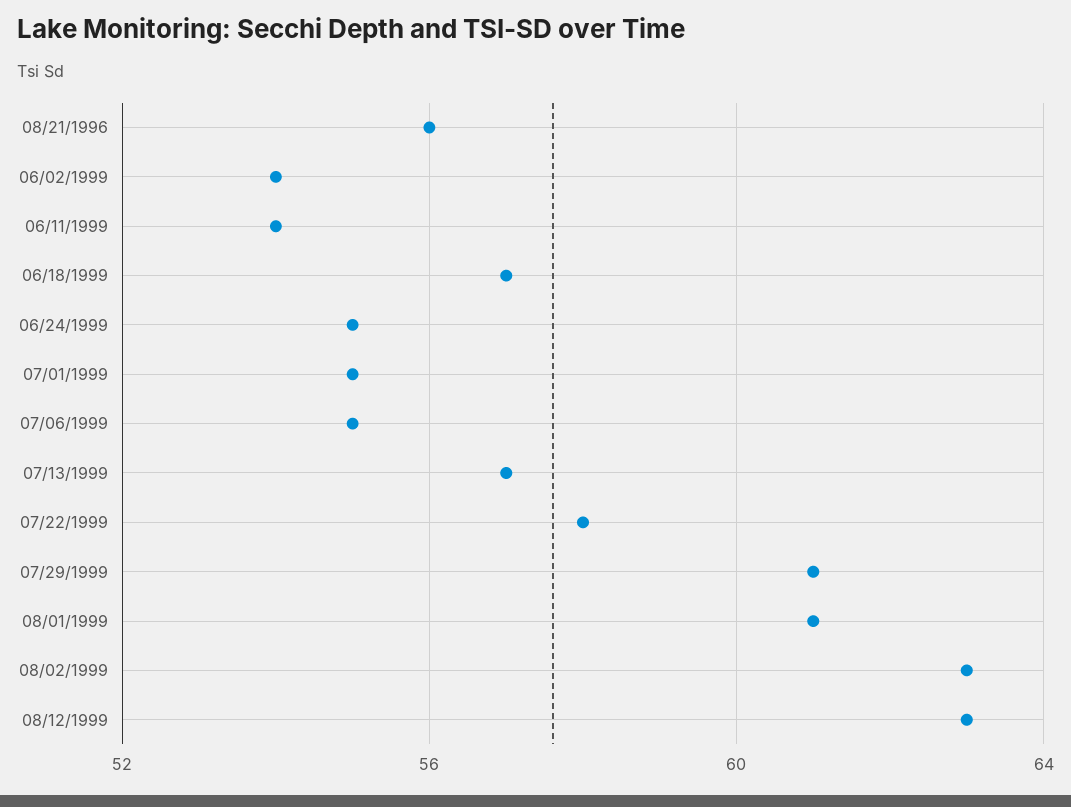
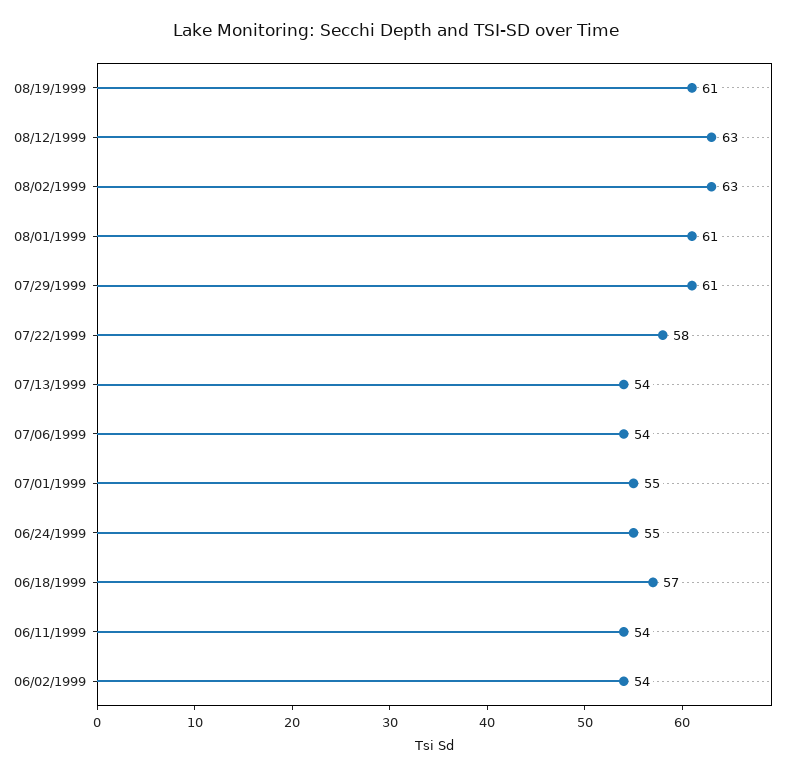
08/21/1996: 56 -> none
07/06/1999: 55 -> 54
07/13/1999: 57 -> 54
08/19/1999: none -> 61

